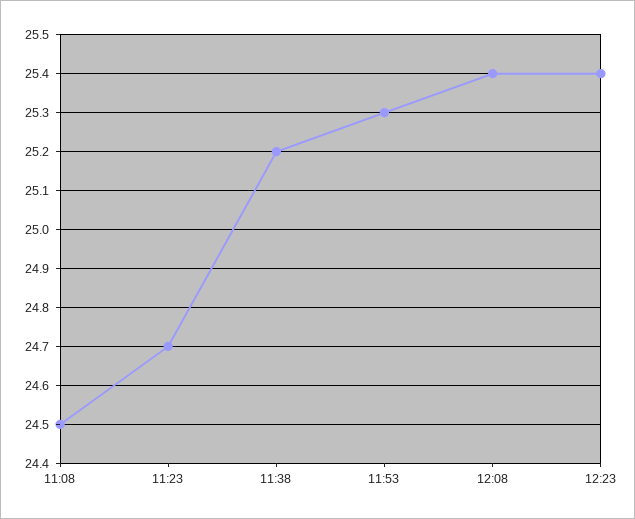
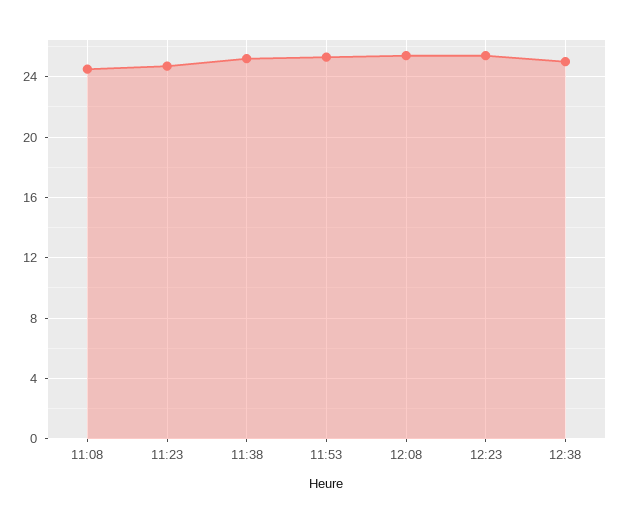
12:38: none -> 25

